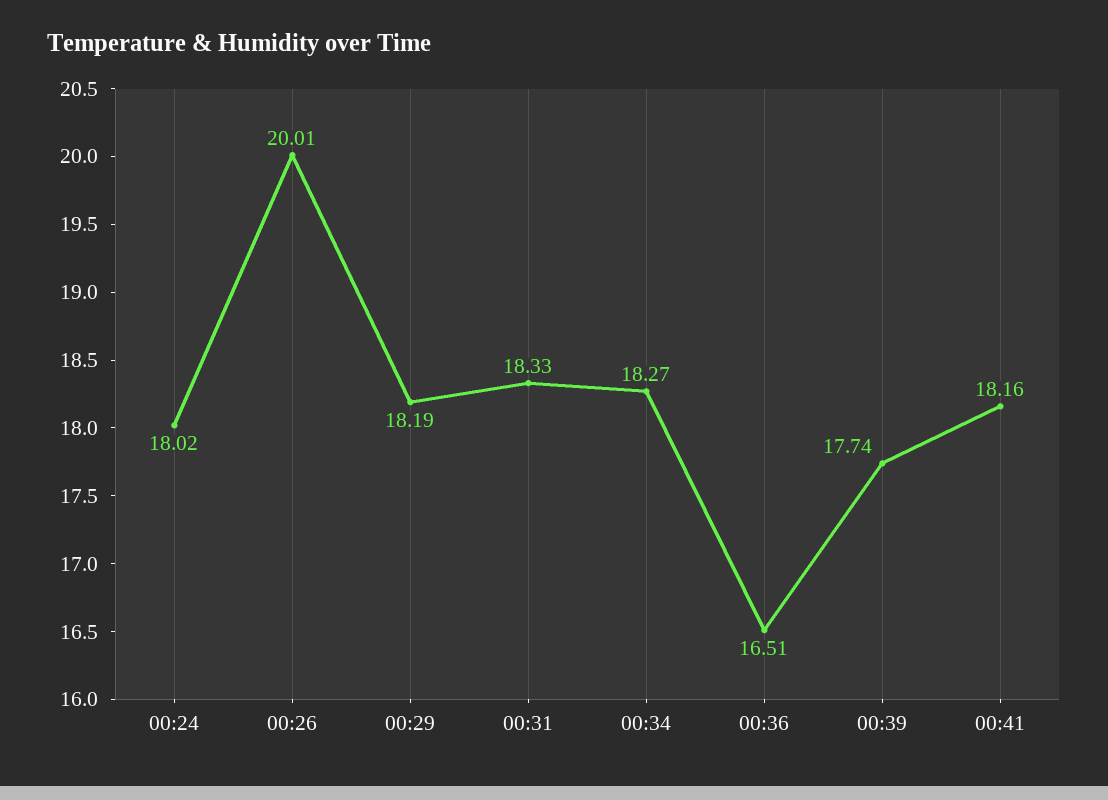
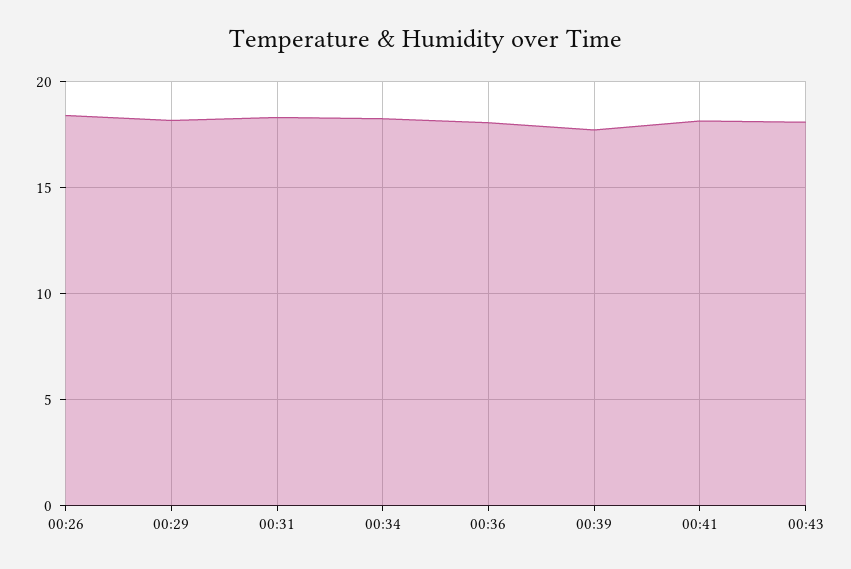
00:24: 18.02 -> none
00:26: 20.01 -> 18.5
00:36: 16.51 -> 18
00:43: none -> 18

